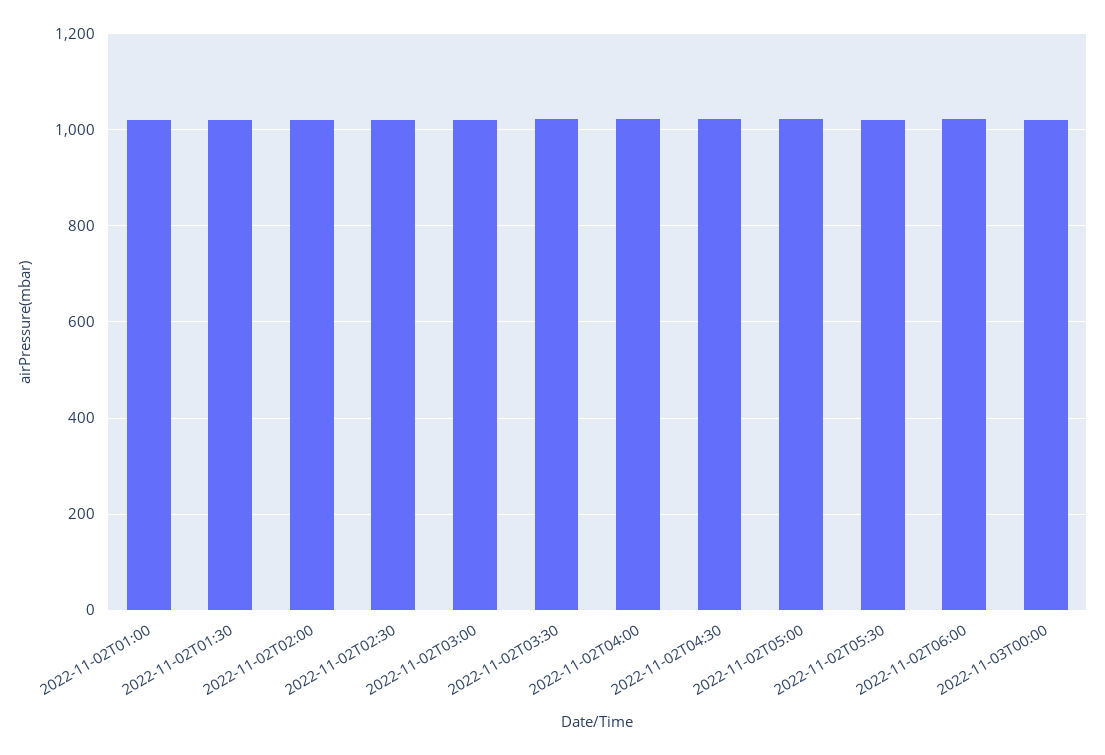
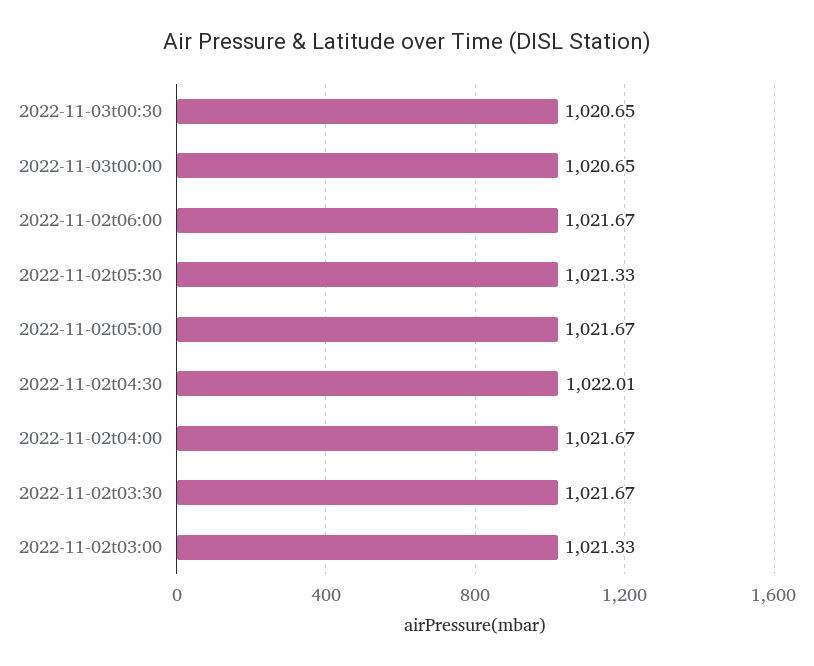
2022-11-02T01:00: 1020 -> none
2022-11-02T01:30: 1020 -> none
2022-11-02T02:00: 1020 -> none
2022-11-02T02:30: 1020 -> none
2022-11-03t00:30: none -> 1020.65

